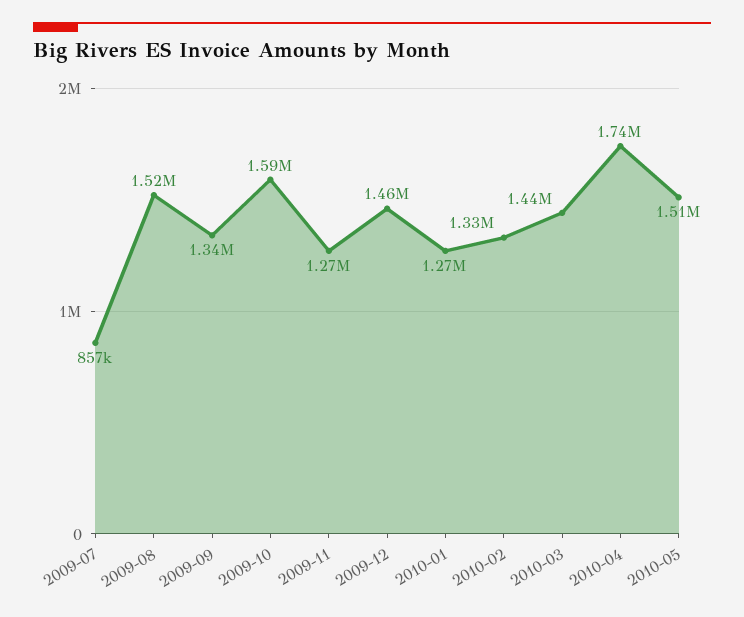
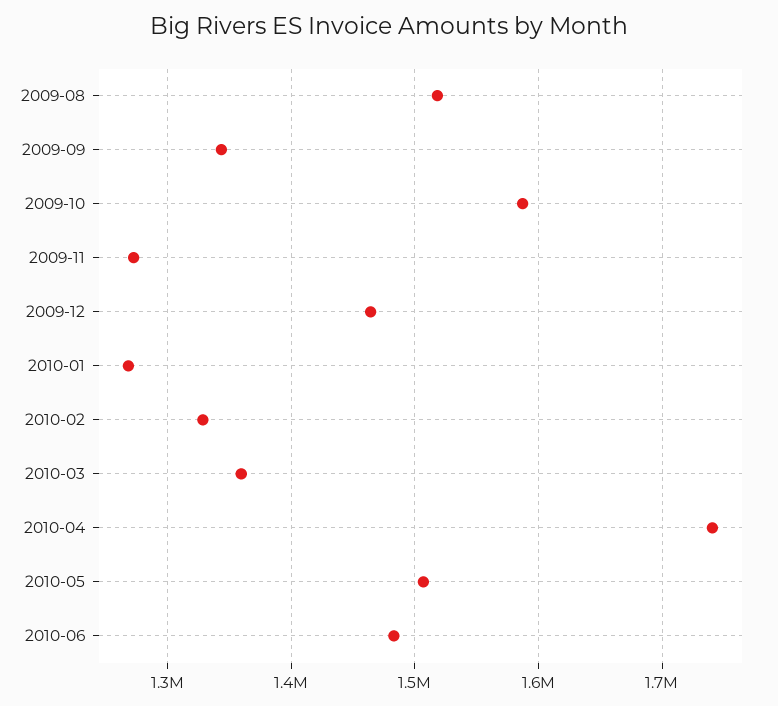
2009-07: 857000 -> none
2010-03: 1440000 -> 1360000
2010-06: none -> 1480000

